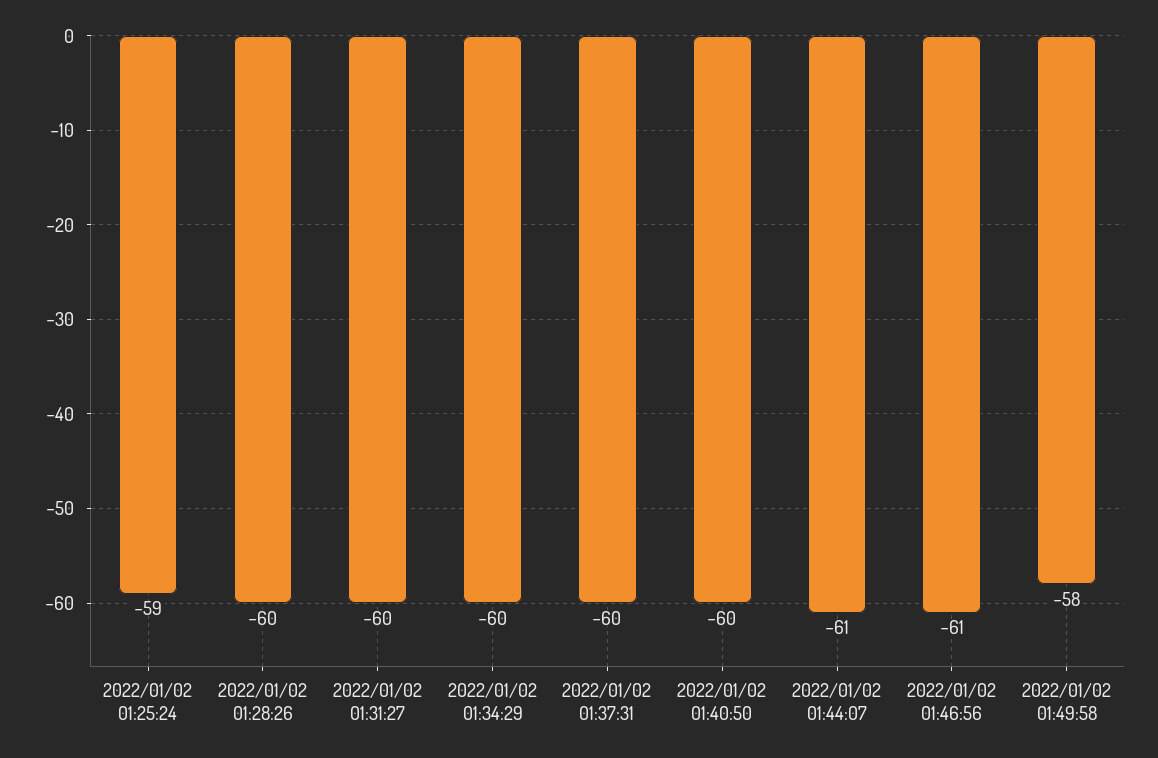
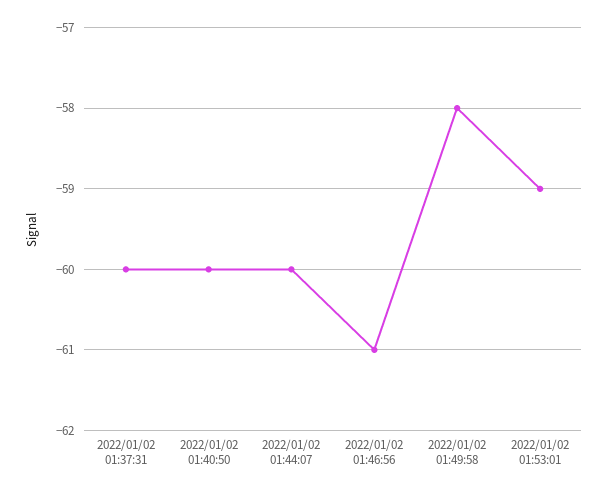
2022/01/02 01:25:24: -59 -> none
2022/01/02 01:28:26: -60 -> none
2022/01/02 01:31:27: -60 -> none
2022/01/02 01:34:29: -60 -> none
2022/01/02 01:44:07: -61 -> -60
2022/01/02 01:53:01: none -> -59

